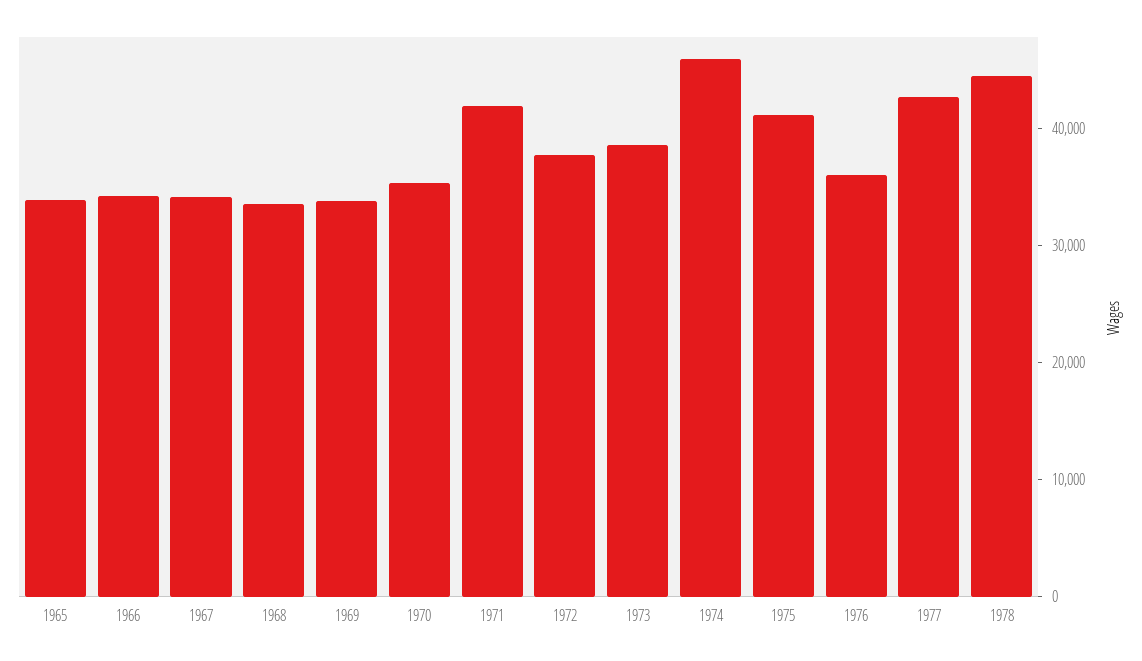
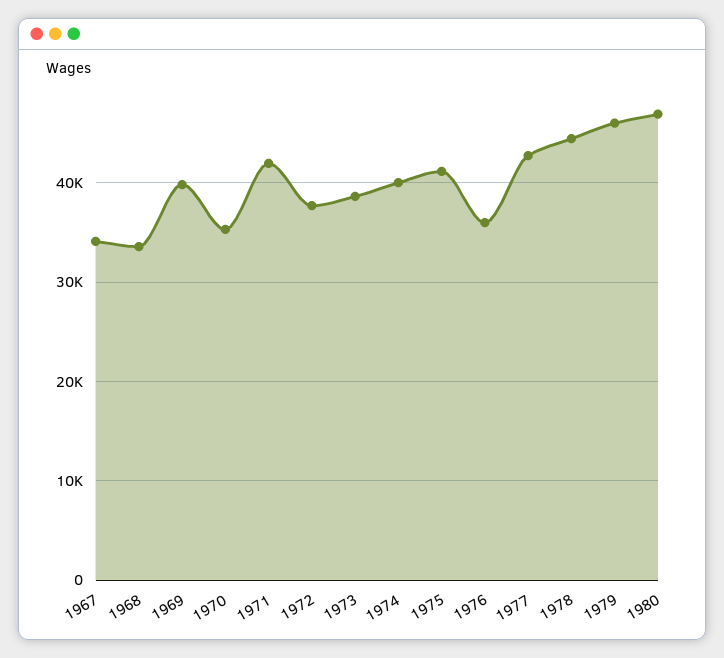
1965: 34000 -> none
1966: 34000 -> none
1969: 34000 -> 40000
1974: 46000 -> 40000
1979: none -> 46000
1980: none -> 47000

